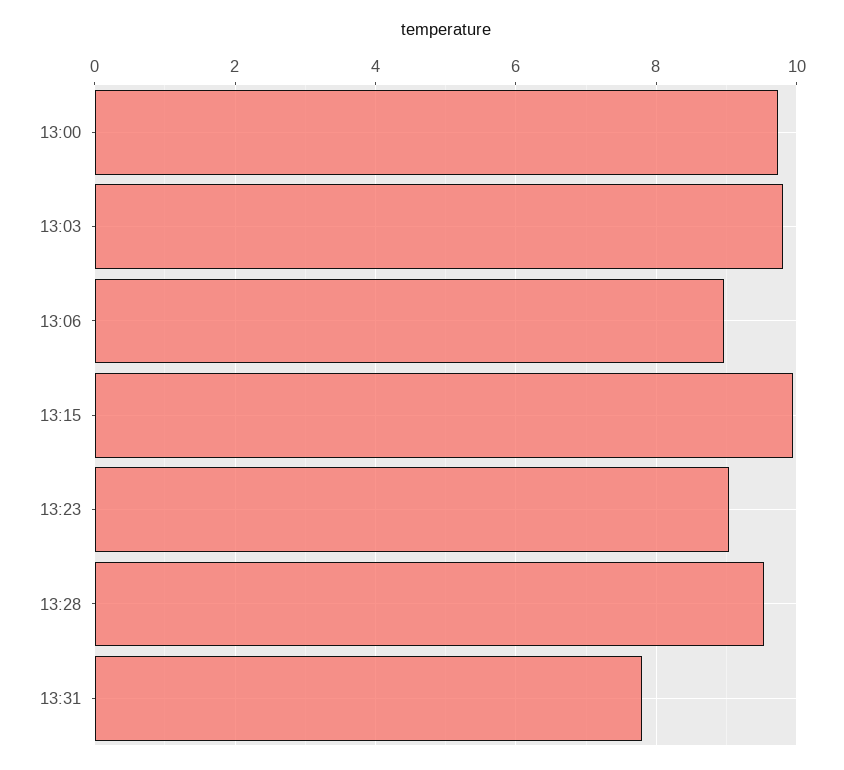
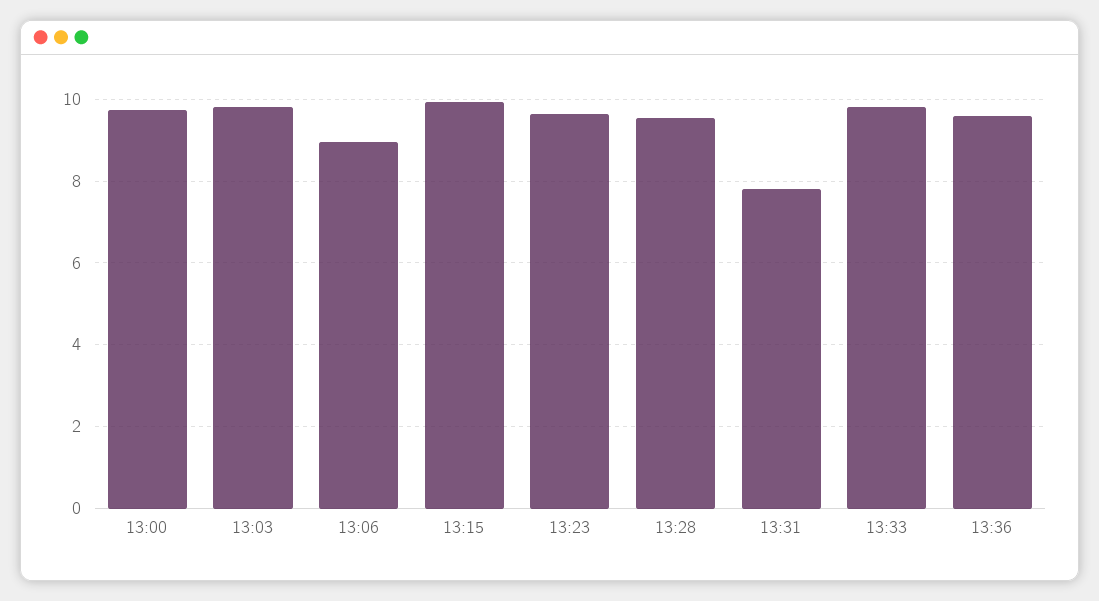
13:23: 9 -> 9.6
13:33: none -> 9.8
13:36: none -> 9.6

